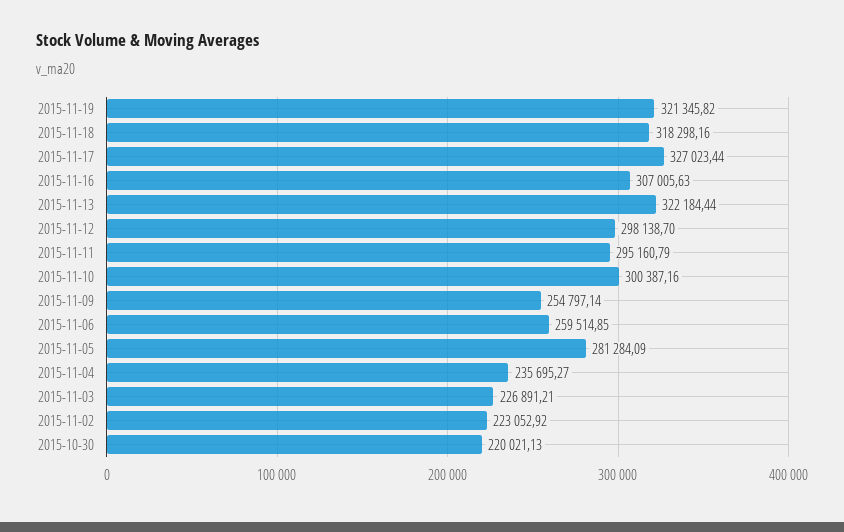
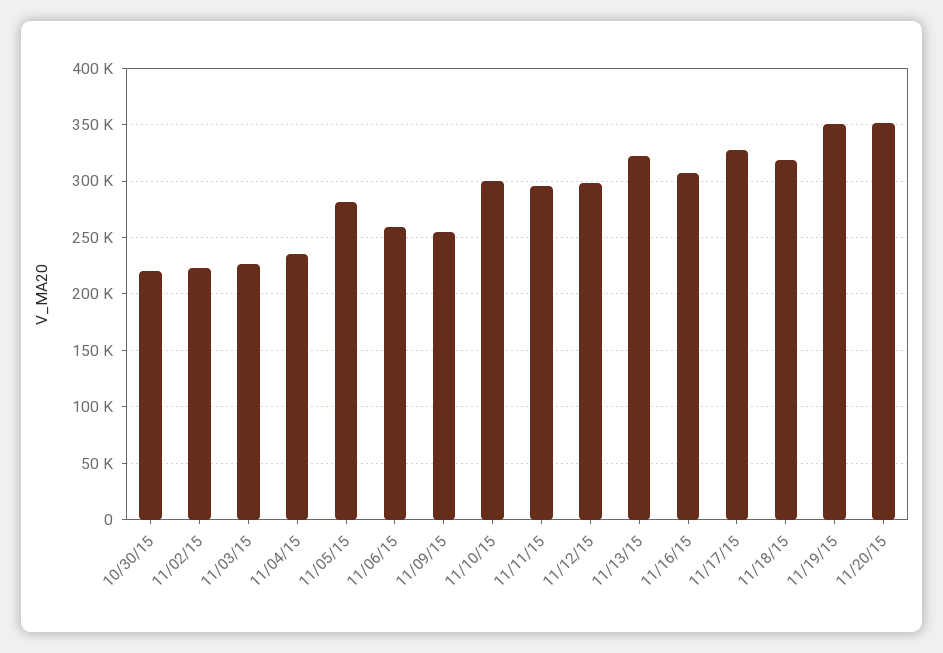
2015-11-19: 321345.82 -> 350000
11/20/15: none -> 350000

